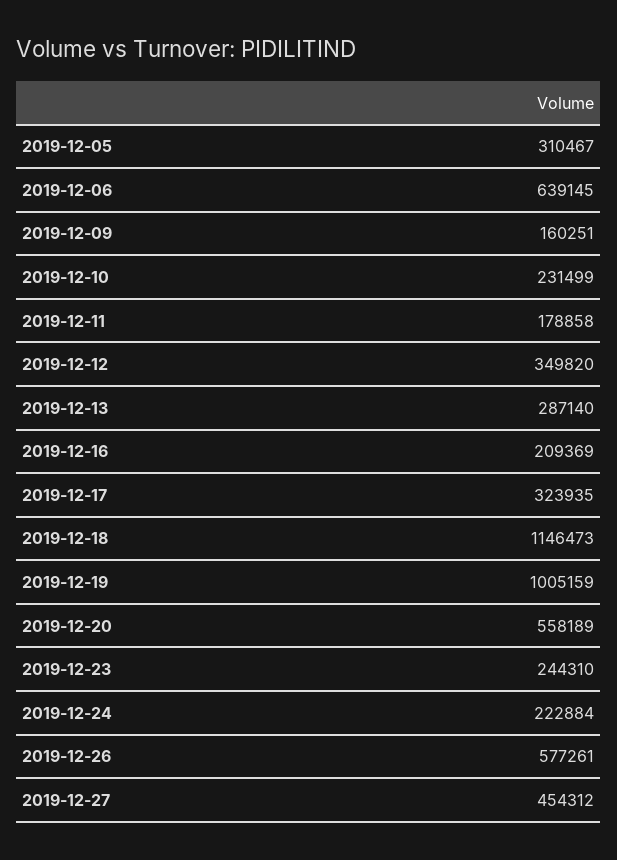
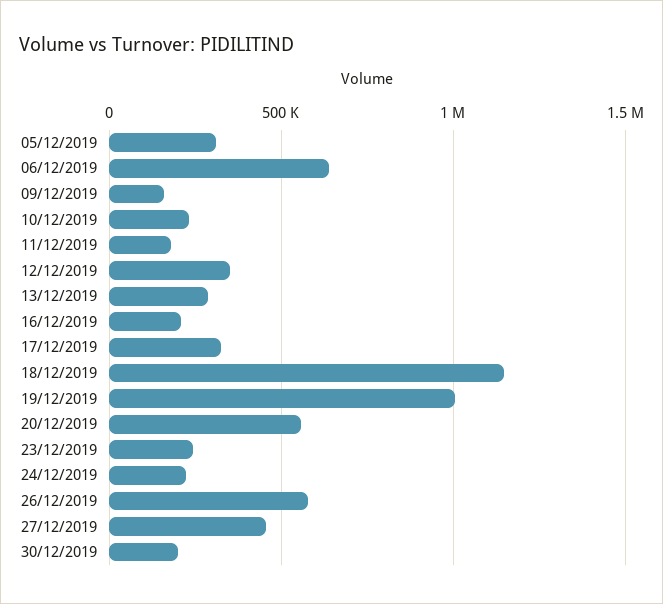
30/12/2019: none -> 200000

